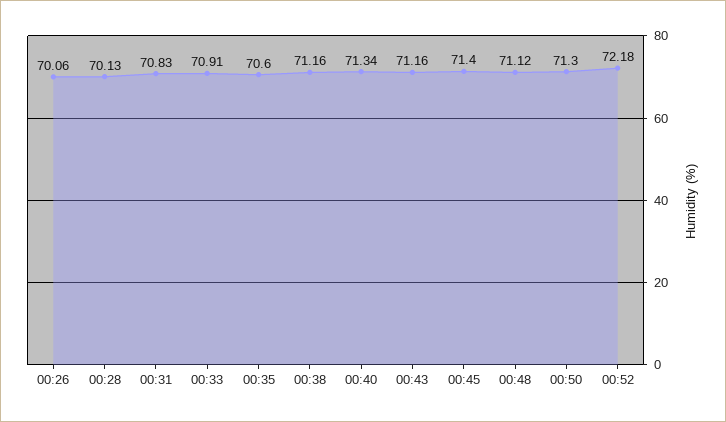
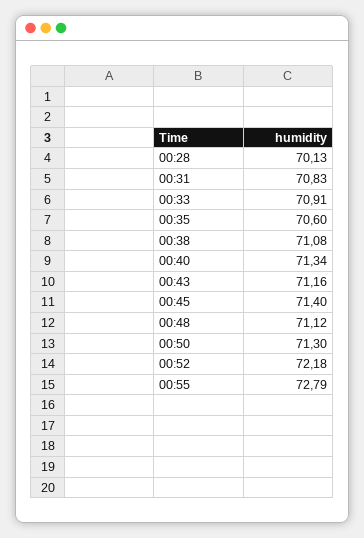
00:26: 70.06 -> none
00:38: 71.16 -> 71.08
00:55: none -> 72.79

